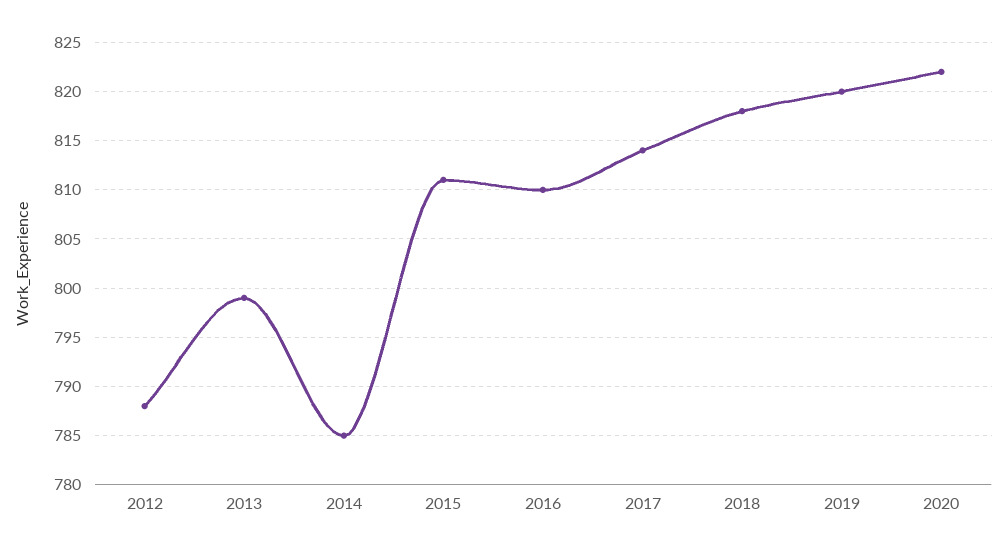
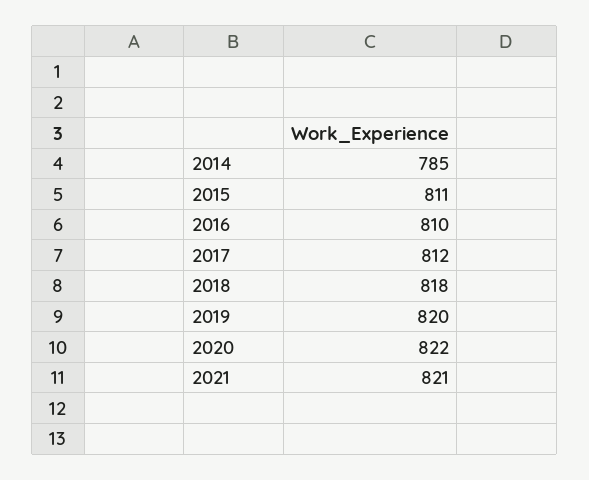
2012: 788 -> none
2013: 799 -> none
2017: 814 -> 812
2021: none -> 821

